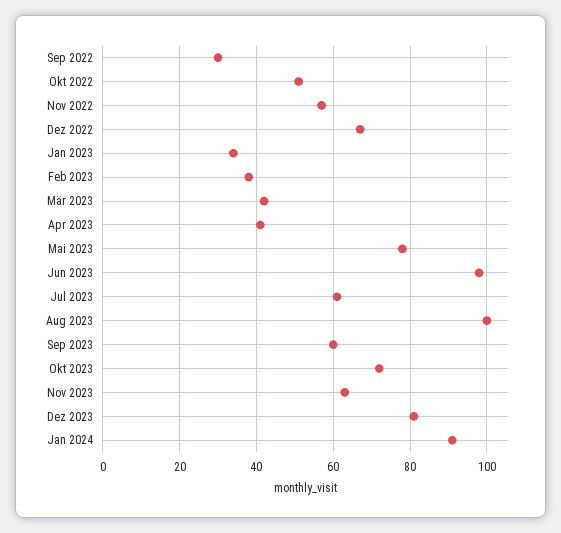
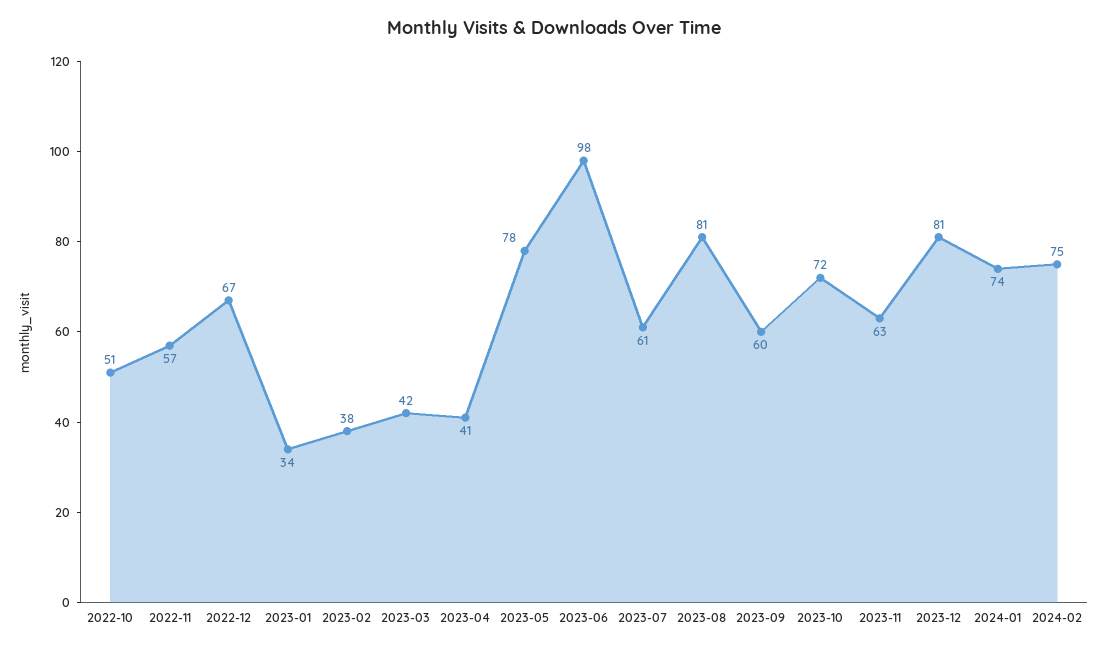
Sep 2022: 30 -> none
Aug 2023: 100 -> 81
Jan 2024: 90 -> 74
2024-02: none -> 75

